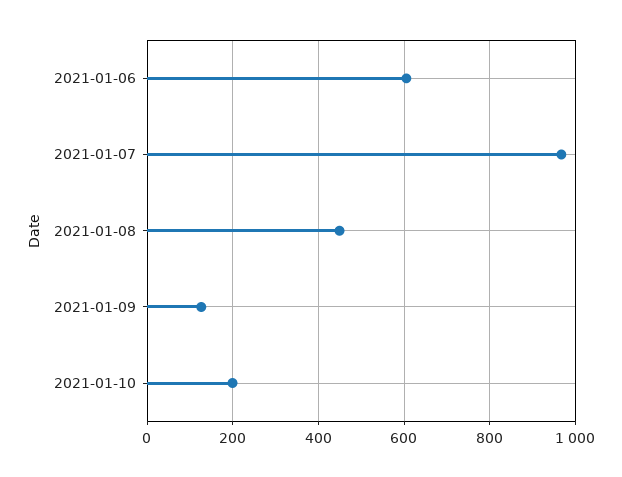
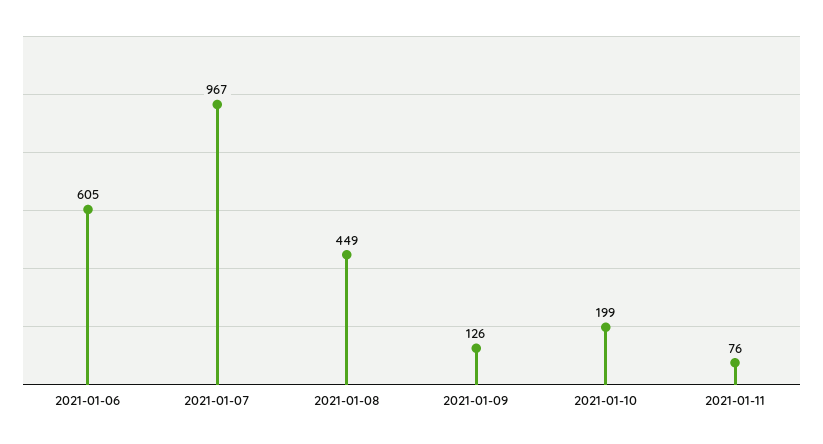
2021-01-11: none -> 76

